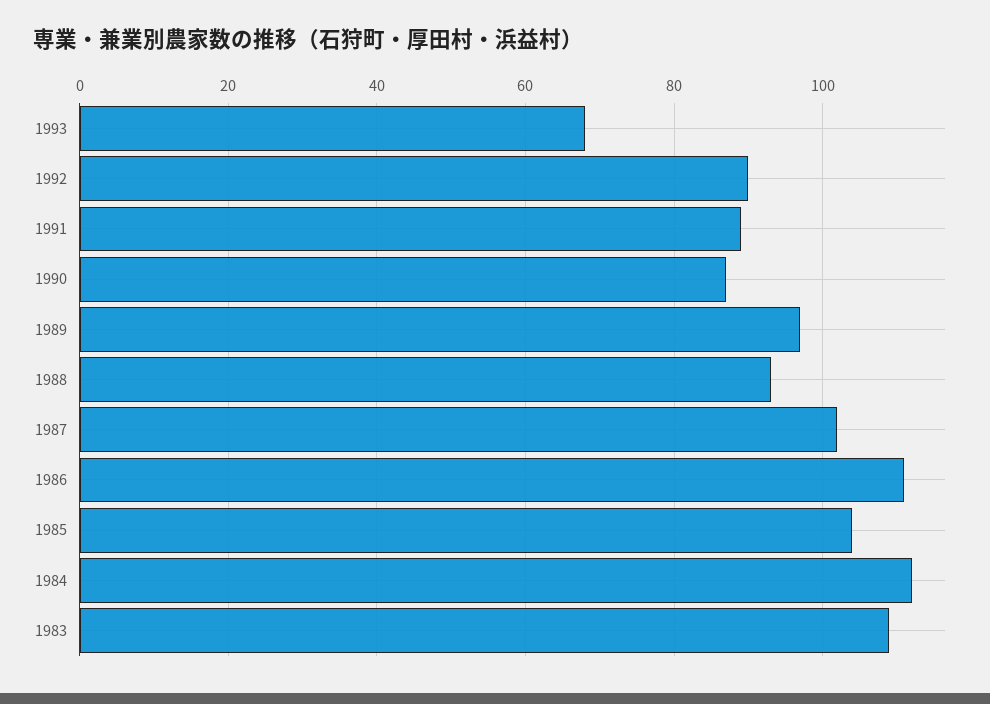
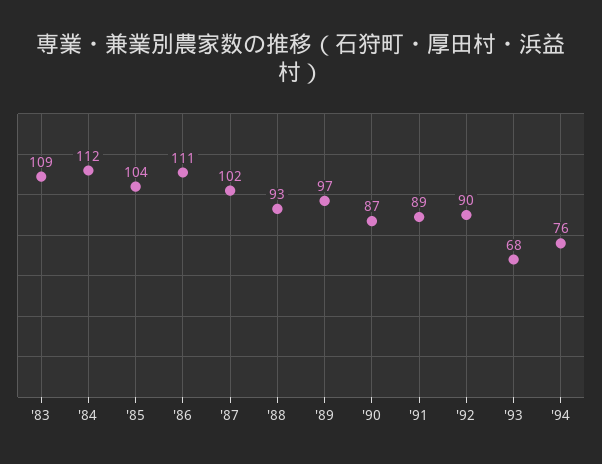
'94: none -> 76

